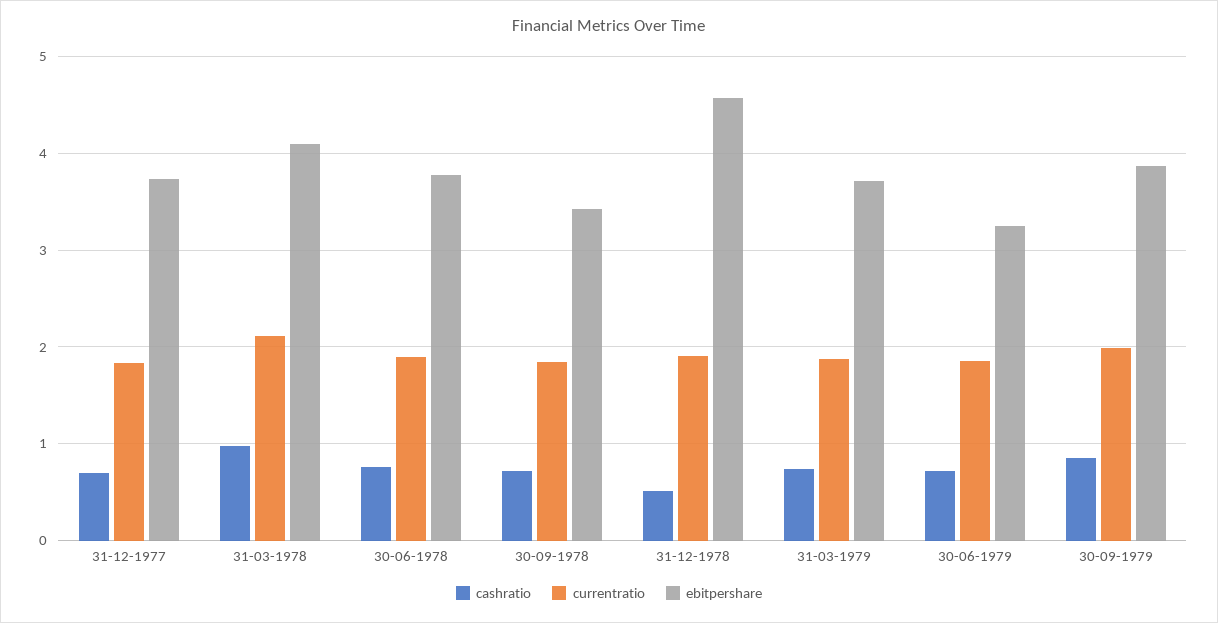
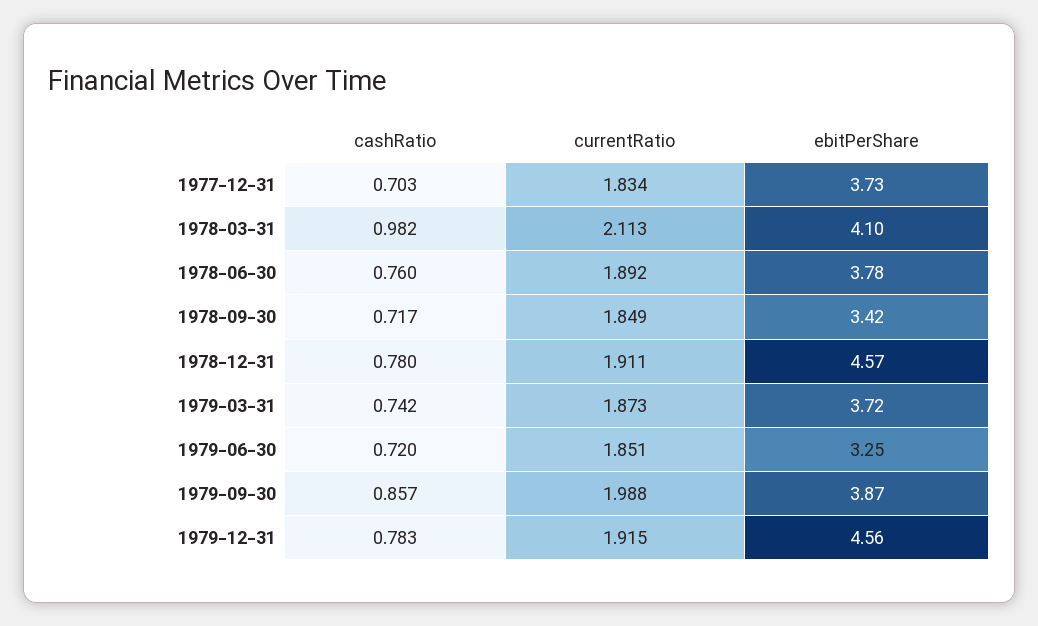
cashratio, 31-12-1978: 0.5 -> 0.78
cashratio, 1979-12-31: none -> 0.783
currentratio, 1979-12-31: none -> 1.915
ebitpershare, 1979-12-31: none -> 4.56

